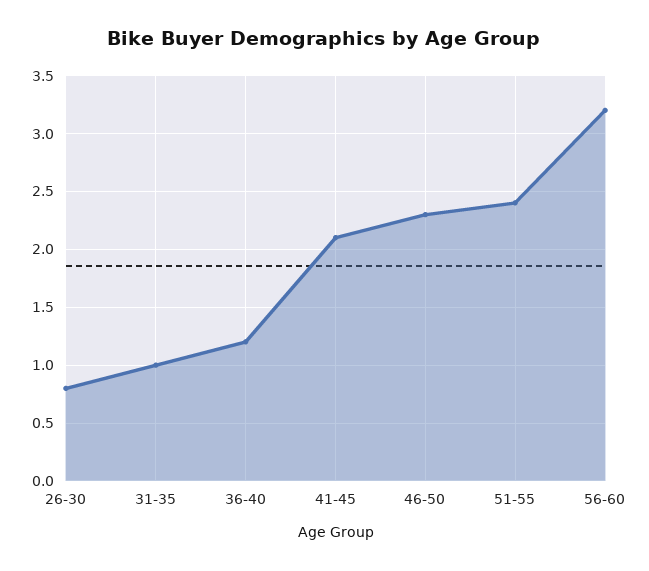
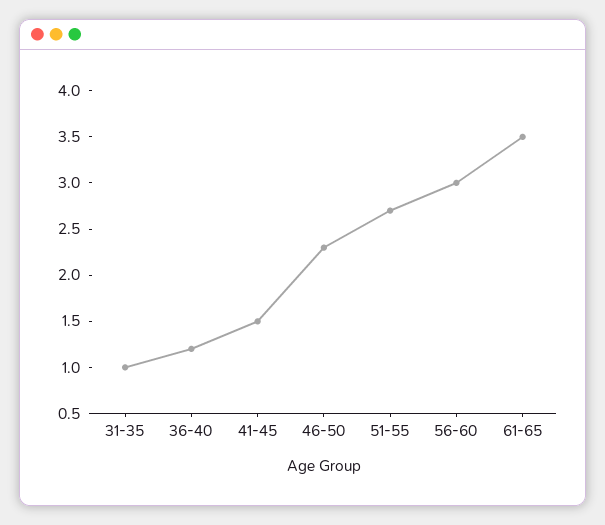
26-30: 0.8 -> none
41-45: 2.1 -> 1.5
51-55: 2.4 -> 2.7
56-60: 3.2 -> 3
61-65: none -> 3.5

